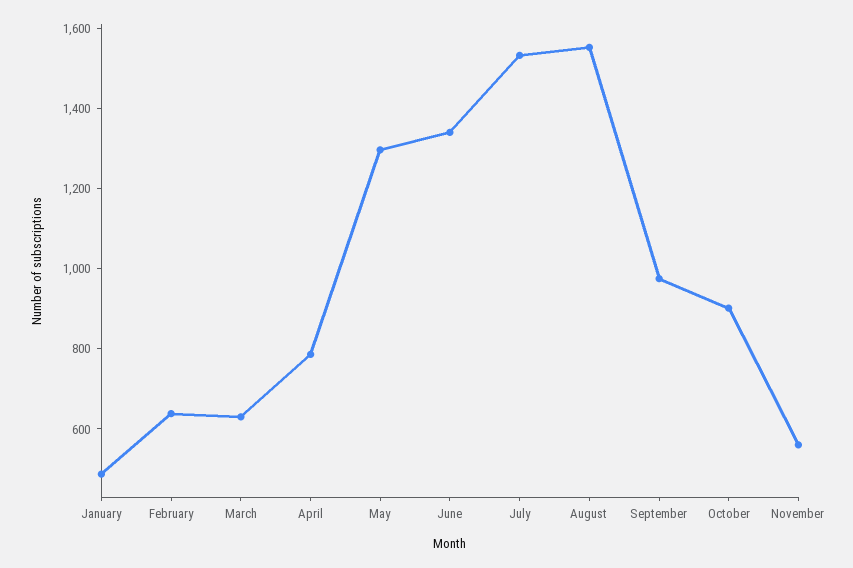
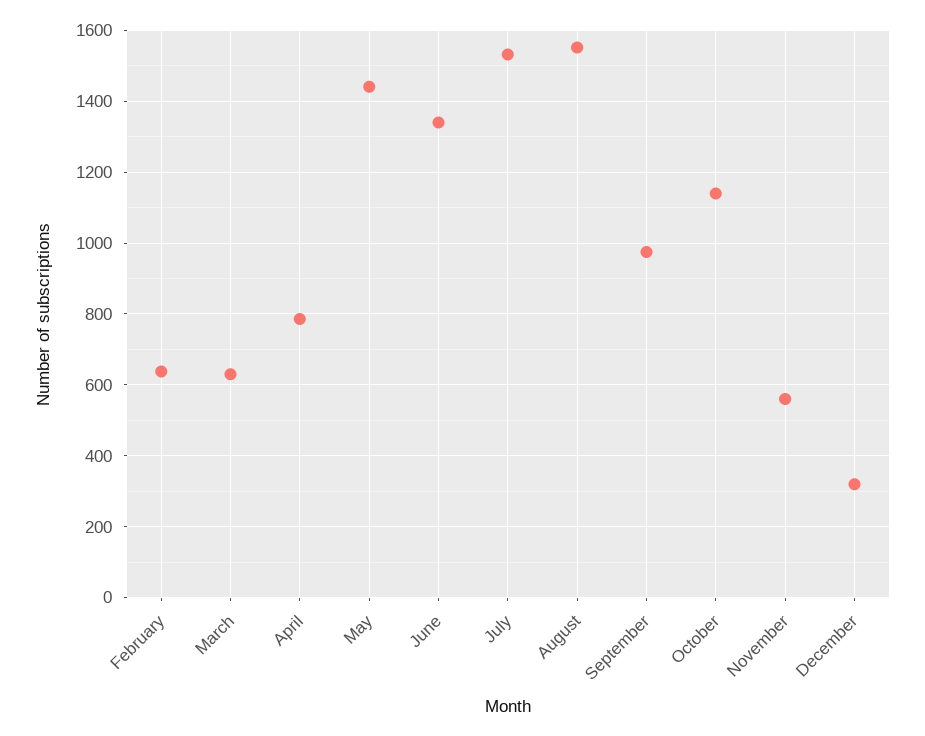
January: 500 -> none
May: 1300 -> 1440
October: 900 -> 1140
December: none -> 320

